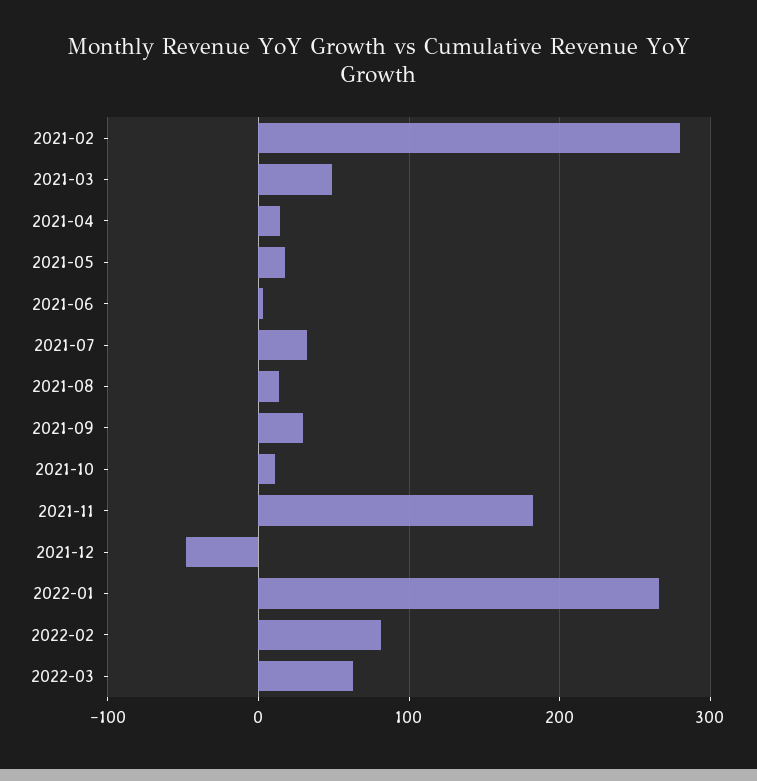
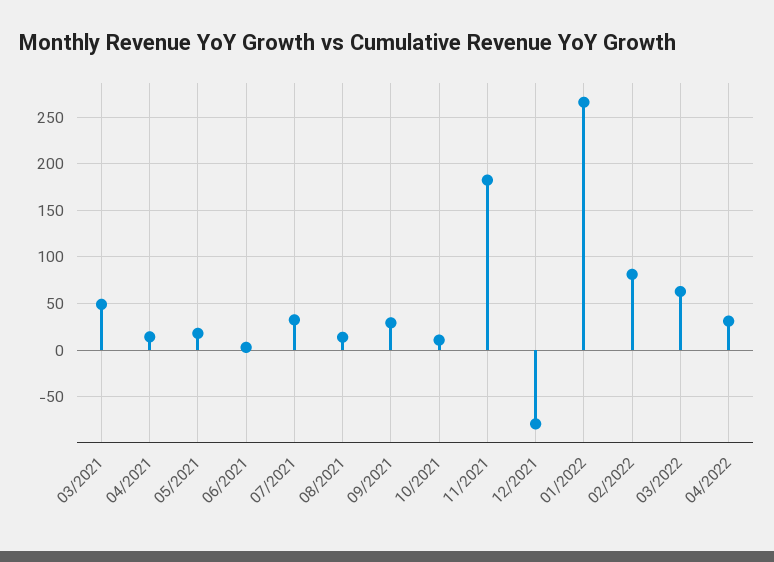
2021-02: 280 -> none
2021-12: -50 -> -80
04/2022: none -> 30

